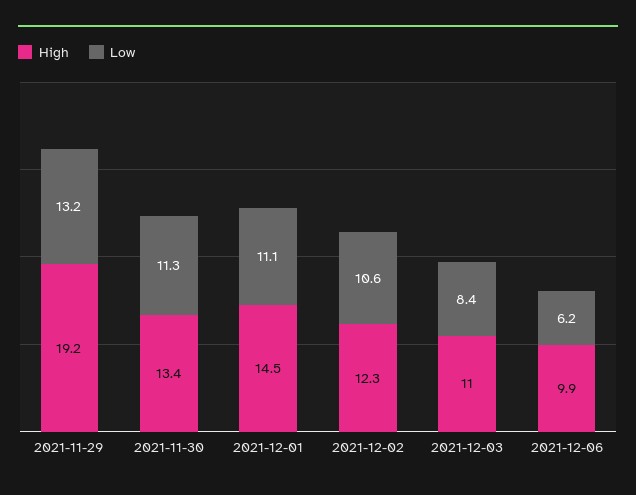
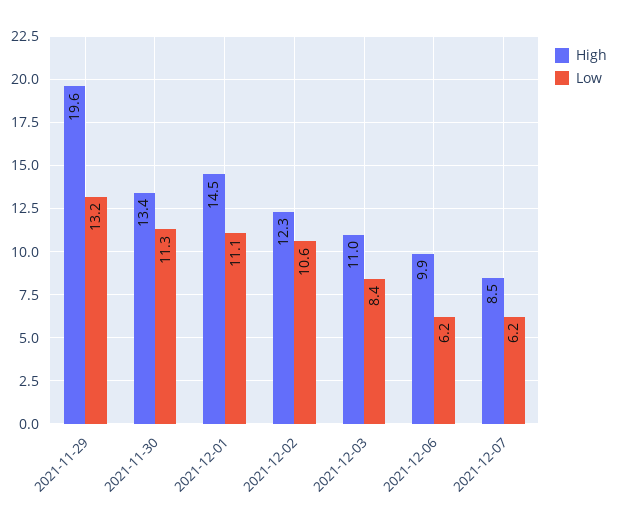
High, 2021-11-29: 19.2 -> 19.6
High, 2021-12-07: none -> 8.5
Low, 2021-12-07: none -> 6.2

